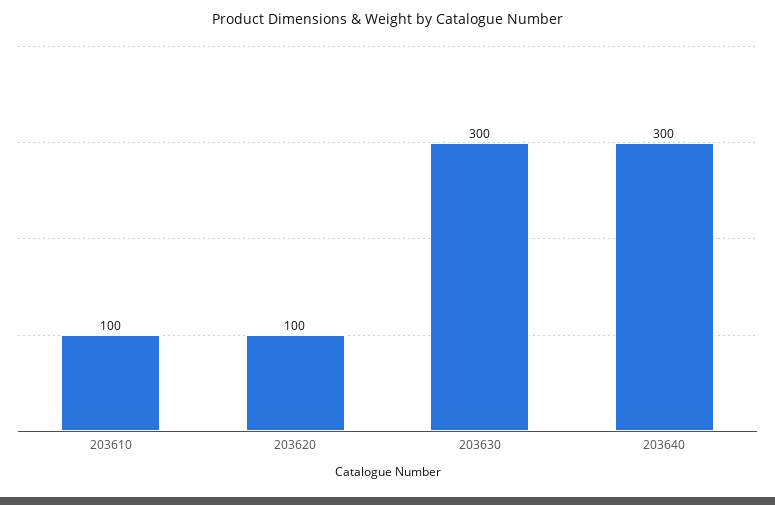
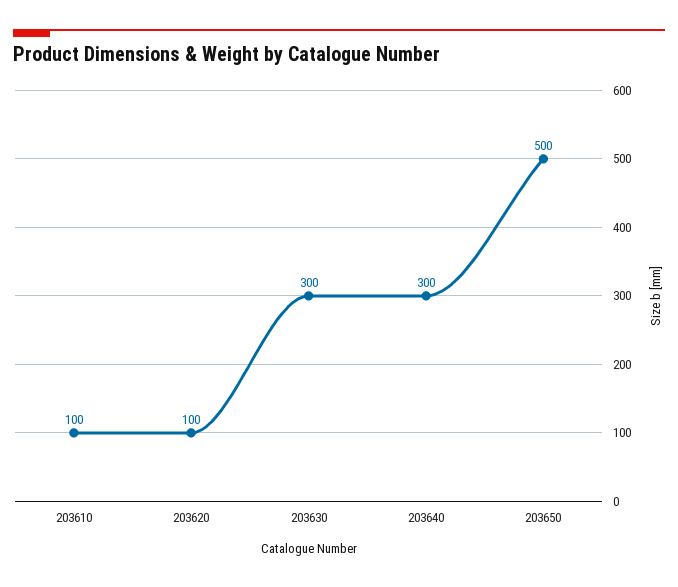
203650: none -> 500

